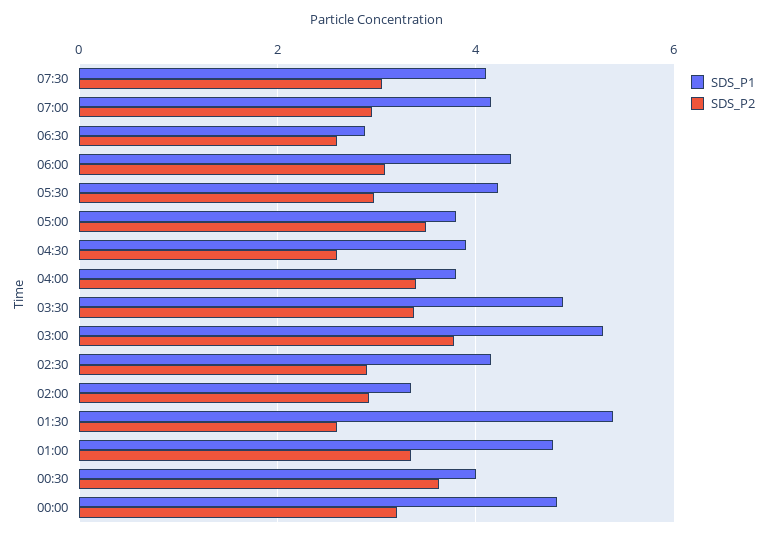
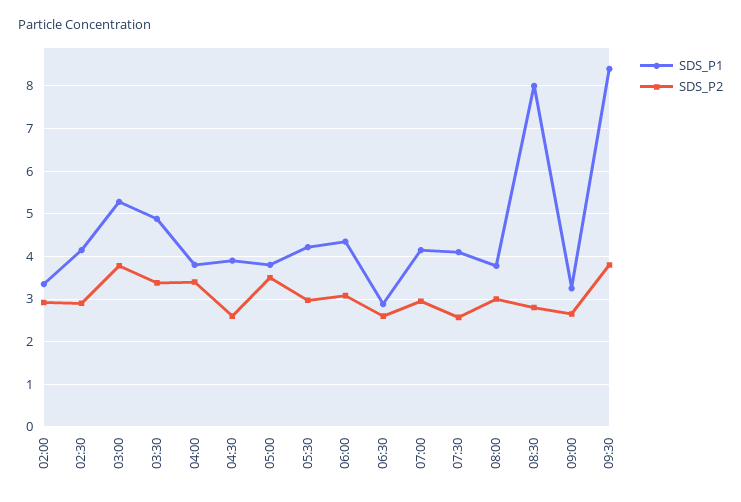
SDS_P2, 07:30: 3 -> 2.6
SDS_P1, 01:30: 5.4 -> none
SDS_P2, 01:30: 2.6 -> none
SDS_P1, 01:00: 4.8 -> none
SDS_P2, 01:00: 3.4 -> none
SDS_P1, 00:30: 4 -> none
SDS_P2, 00:30: 3.6 -> none
SDS_P1, 00:00: 4.8 -> none
SDS_P2, 00:00: 3.2 -> none
SDS_P1, 08:00: none -> 3.8
SDS_P2, 08:00: none -> 3
SDS_P1, 08:30: none -> 8
SDS_P2, 08:30: none -> 2.8
SDS_P1, 09:00: none -> 3.2
SDS_P2, 09:00: none -> 2.6
SDS_P1, 09:30: none -> 8.4
SDS_P2, 09:30: none -> 3.8

